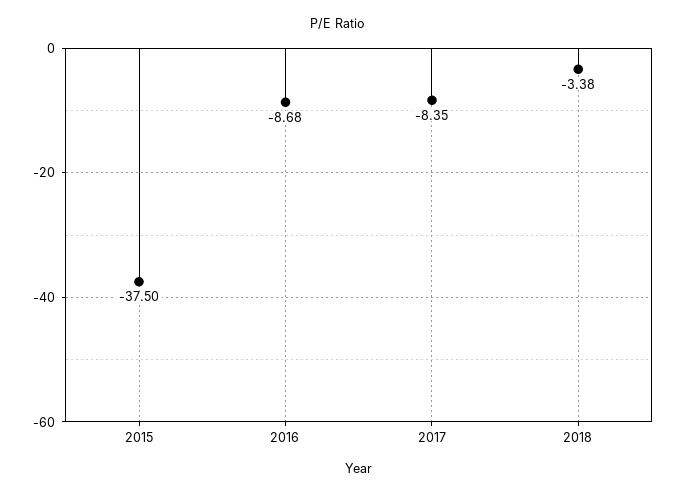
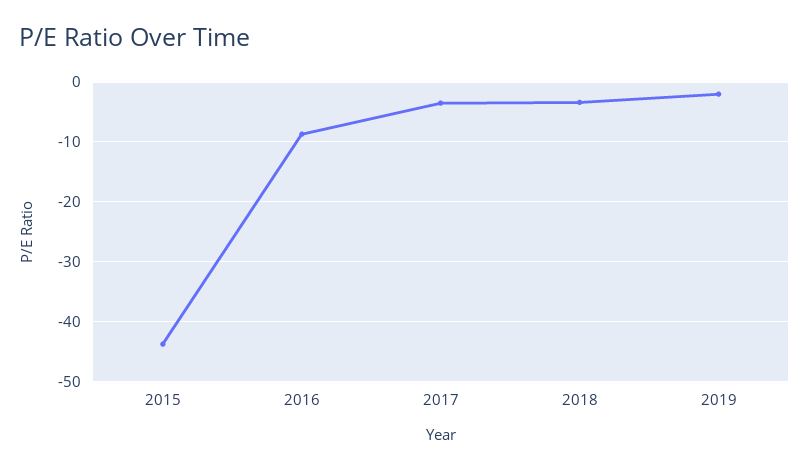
2015: -37.5 -> -44
2017: -8.35 -> -4
2019: none -> -2

